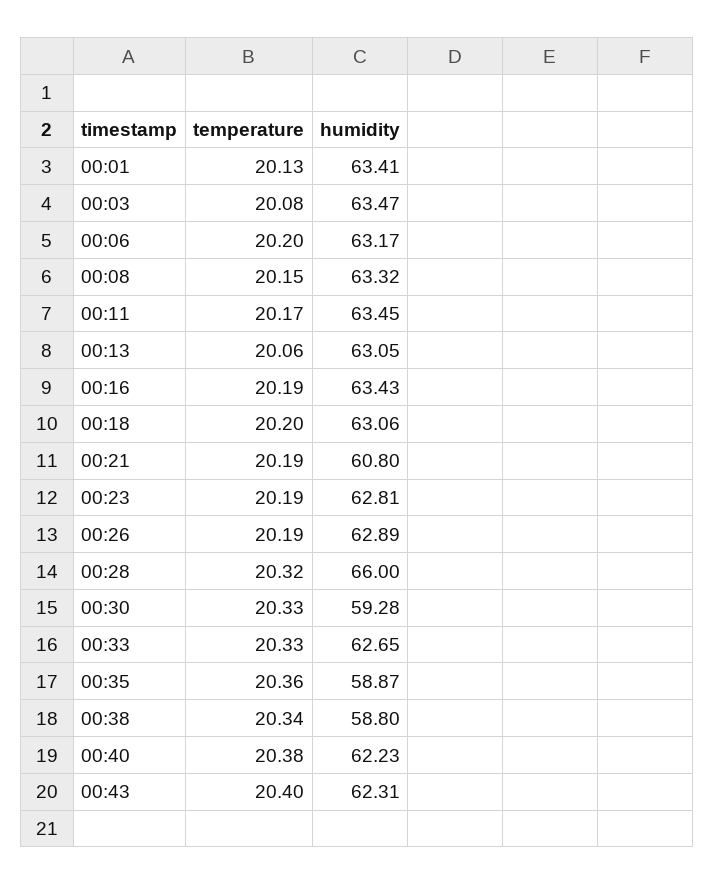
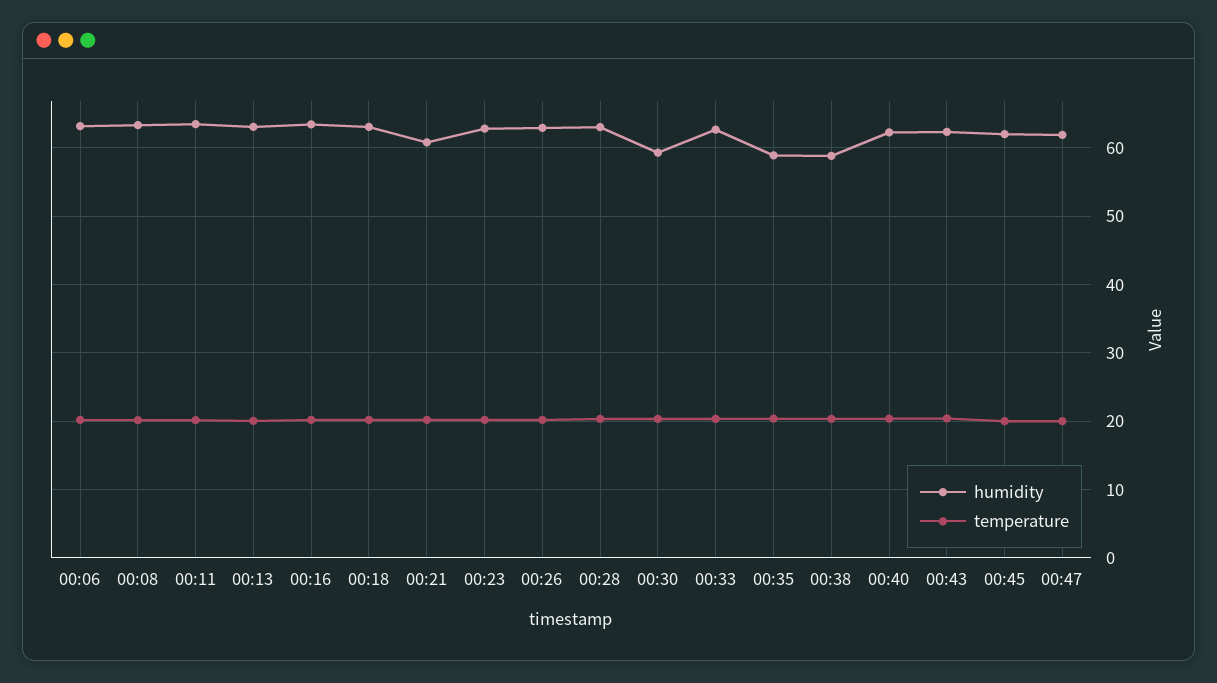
temperature, 00:01: 20.13 -> none
humidity, 00:01: 63.41 -> none
temperature, 00:03: 20.08 -> none
humidity, 00:03: 63.47 -> none
humidity, 00:28: 66 -> 63
humidity, 00:45: none -> 62
temperature, 00:45: none -> 20
humidity, 00:47: none -> 62
temperature, 00:47: none -> 20

